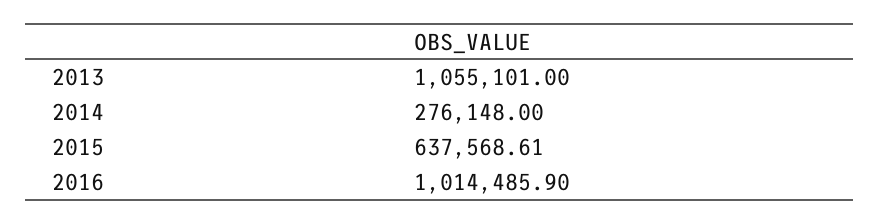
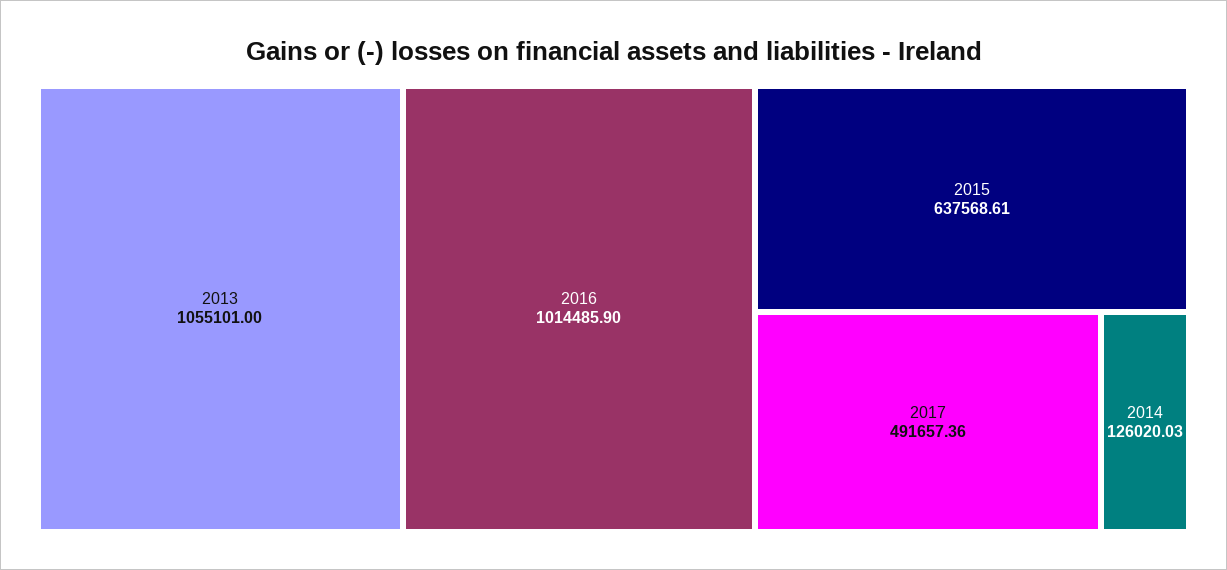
2014: 276148 -> 126020.03
2017: none -> 491657.36

